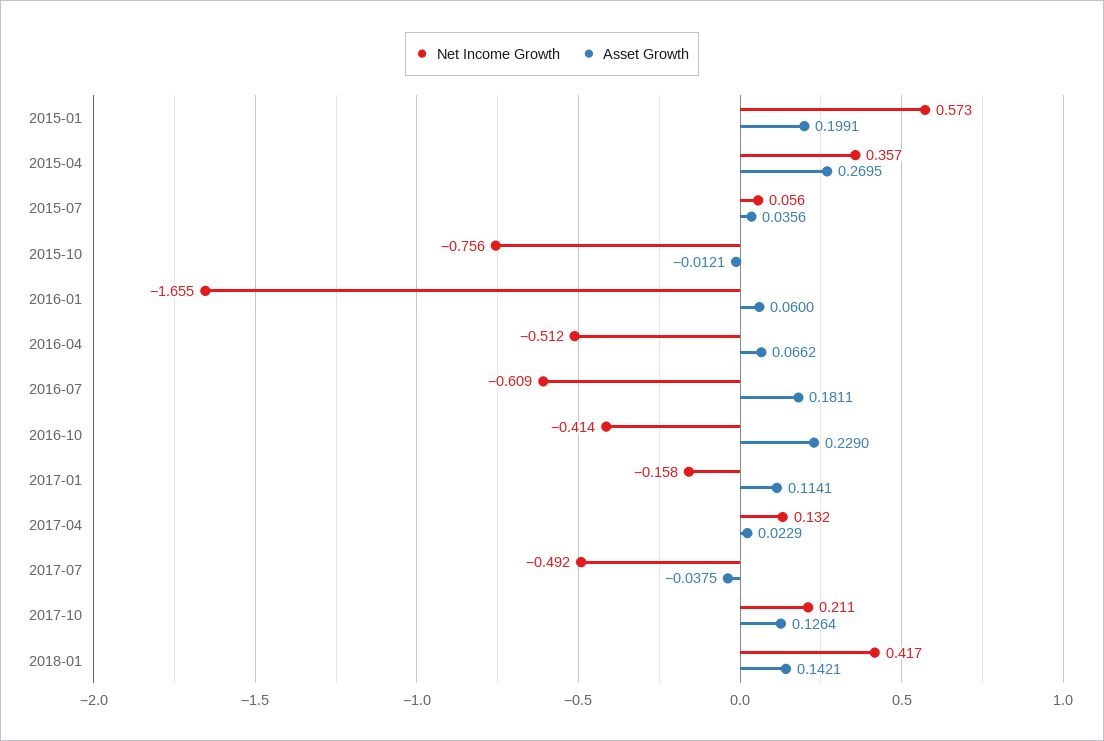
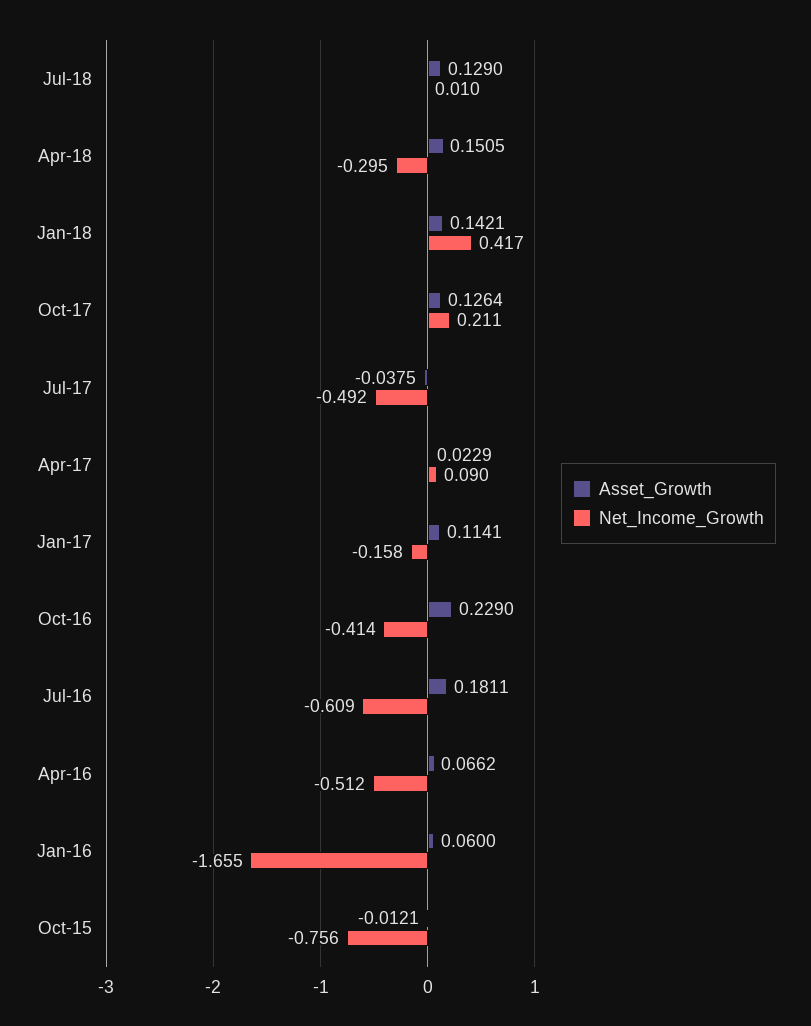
Net Income Growth, 2015-01: 0.573 -> none
Asset Growth, 2015-01: 0.1991 -> none
Net Income Growth, 2015-04: 0.357 -> none
Asset Growth, 2015-04: 0.2695 -> none
Net Income Growth, 2015-07: 0.056 -> none
Asset Growth, 2015-07: 0.0356 -> none
Net Income Growth, 2017-04: 0.132 -> 0.09
Asset Growth, Jul-18: none -> 0.129
Net Income Growth, Jul-18: none -> 0.01
Asset Growth, Apr-18: none -> 0.1505
Net Income Growth, Apr-18: none -> -0.295

